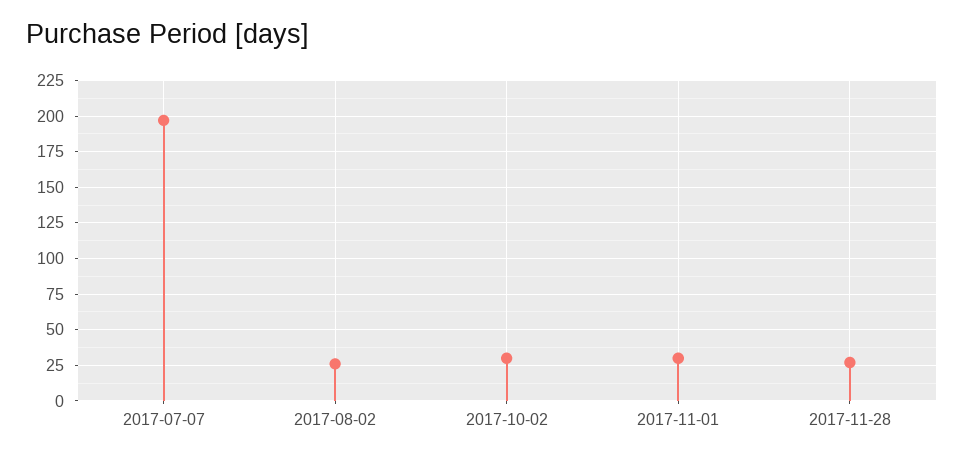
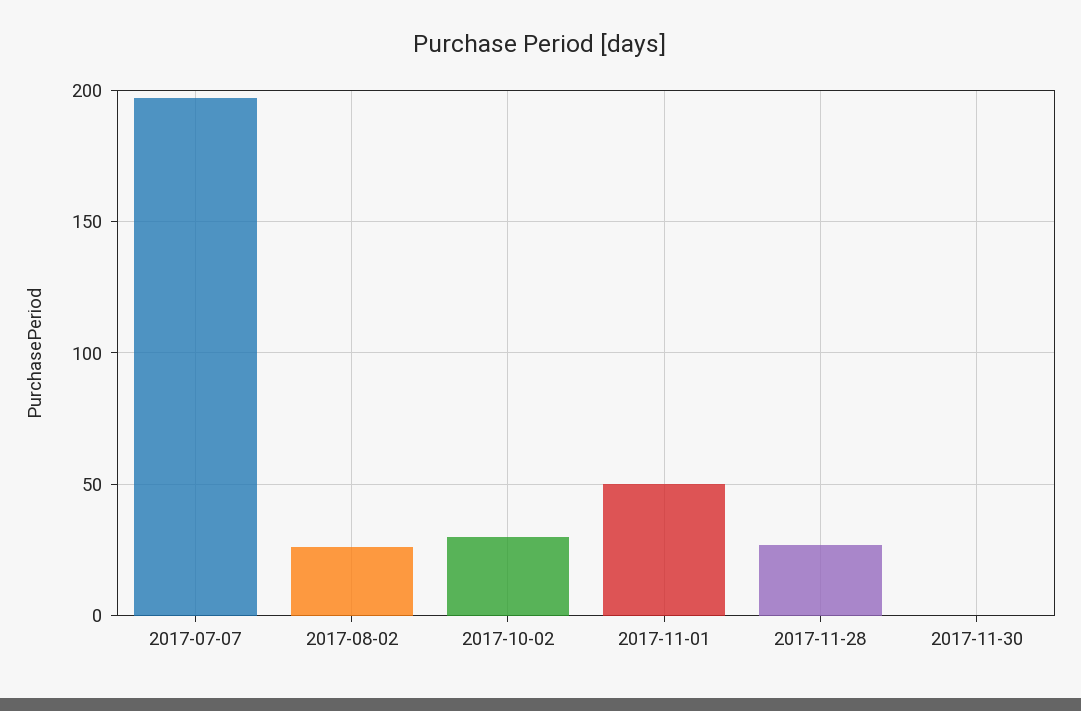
2017-11-01: 30 -> 50
2017-11-30: none -> 0

